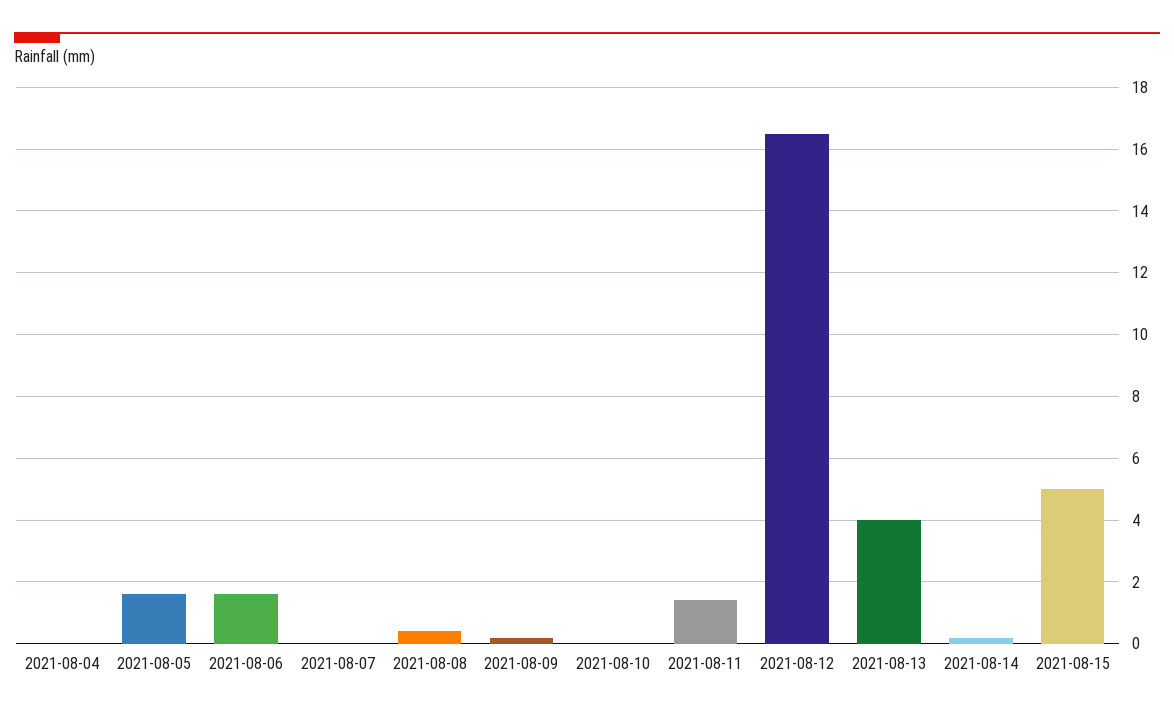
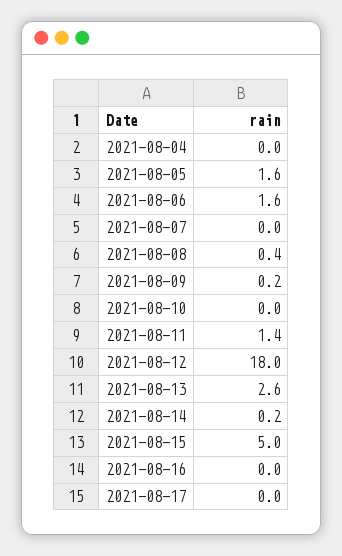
2021-08-12: 16.5 -> 18
2021-08-13: 4 -> 2.6
2021-08-16: none -> 0
2021-08-17: none -> 0

